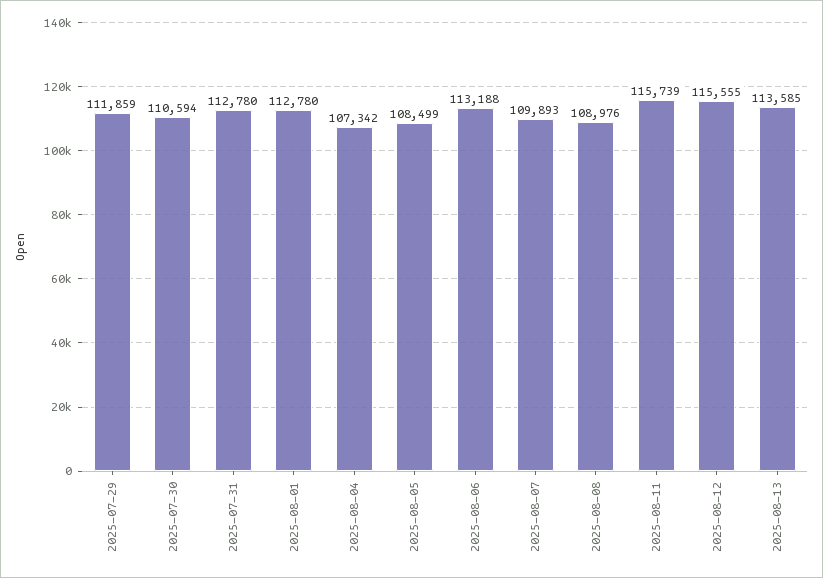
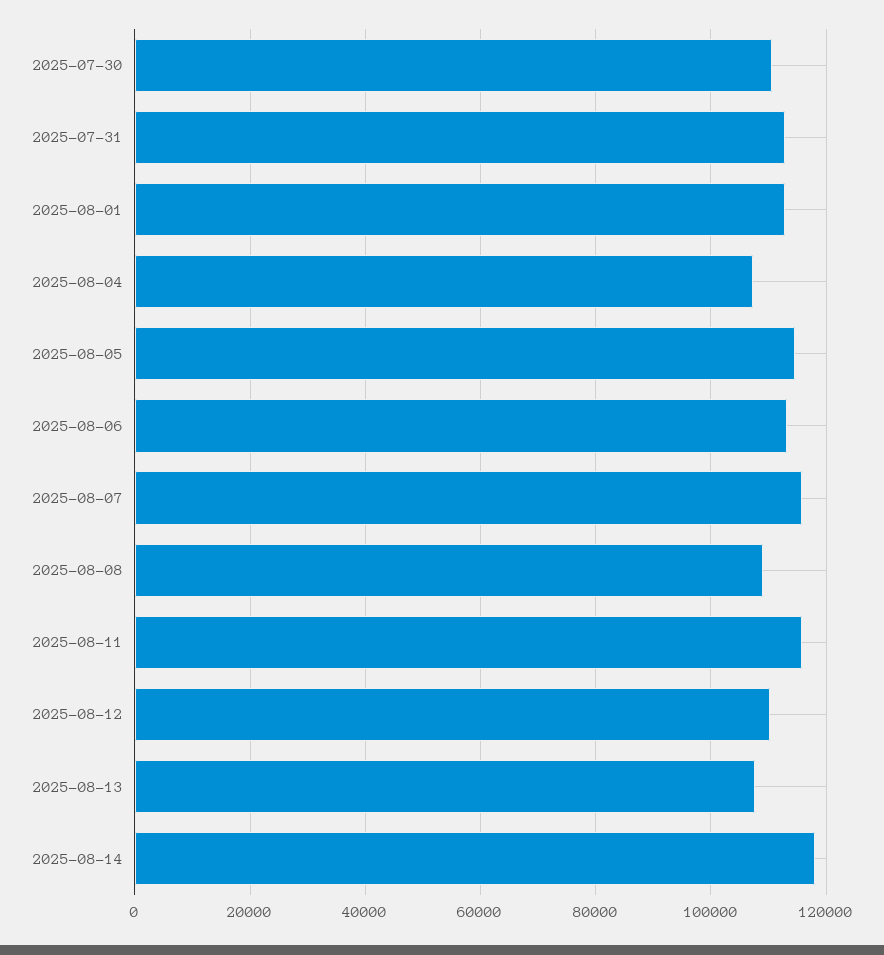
2025-07-29: 111859 -> none
2025-08-05: 108499 -> 114000
2025-08-07: 109893 -> 116000
2025-08-12: 115555 -> 110000
2025-08-13: 113585 -> 108000
2025-08-14: none -> 118000

